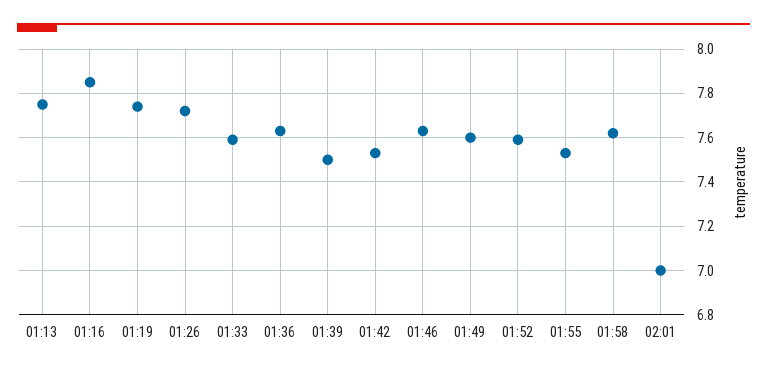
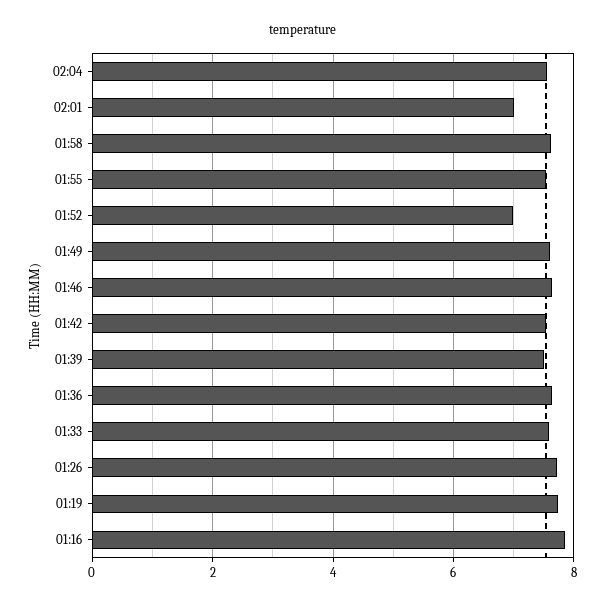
01:13: 7.75 -> none
01:52: 7.6 -> 7
02:04: none -> 7.6

